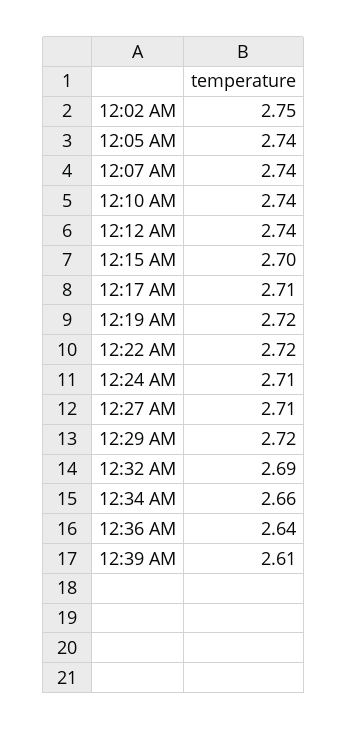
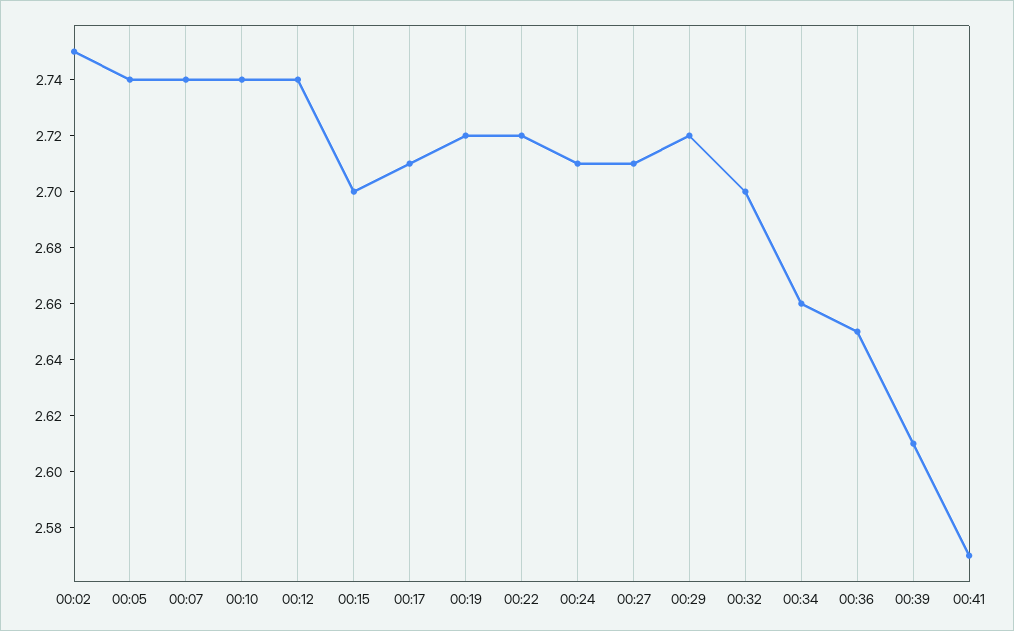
12:32 AM: 2.69 -> 2.7
12:36 AM: 2.64 -> 2.65
00:41: none -> 2.57

